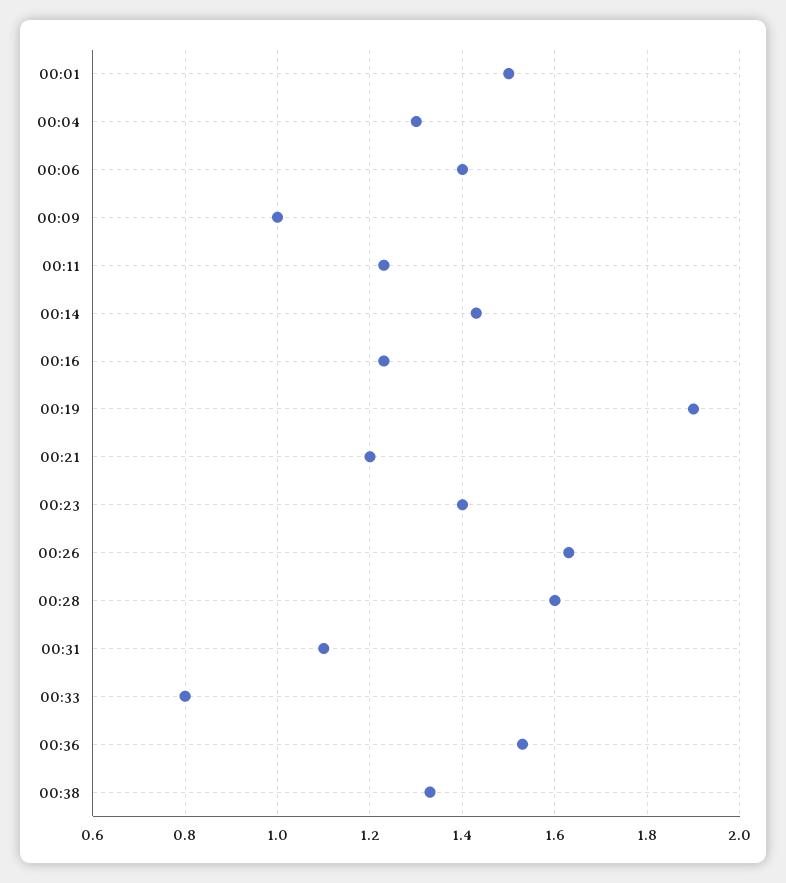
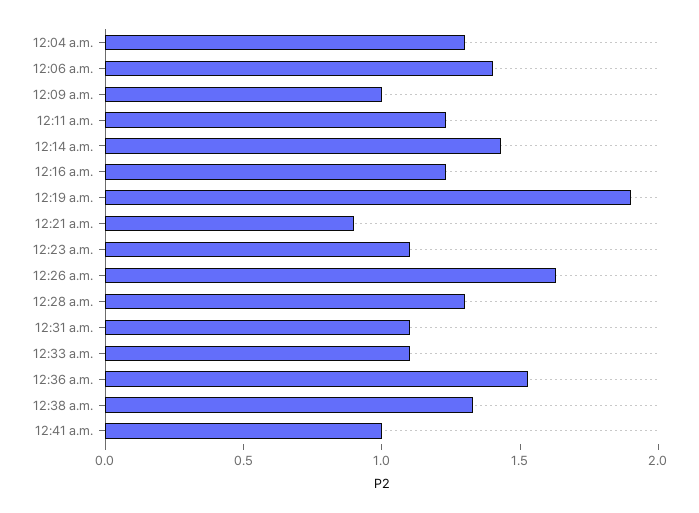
00:01: 1.5 -> none
00:21: 1.2 -> 0.9
00:23: 1.4 -> 1.1
00:28: 1.6 -> 1.3
00:33: 0.8 -> 1.1
12:41 a.m.: none -> 1

